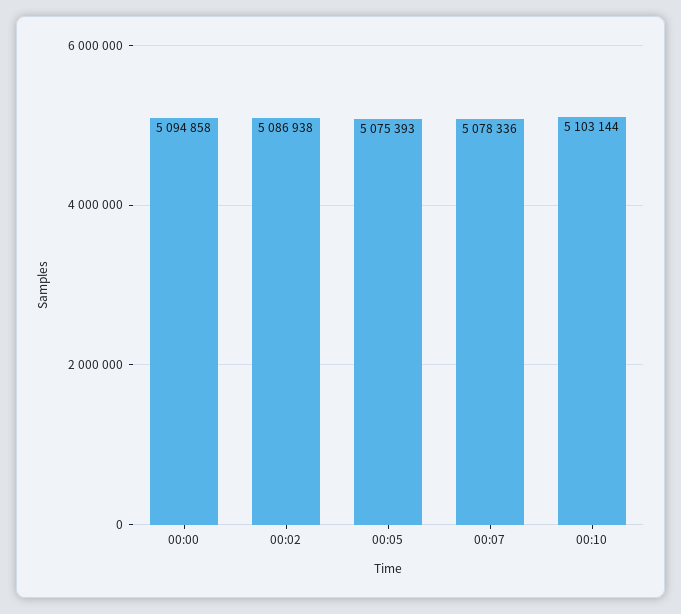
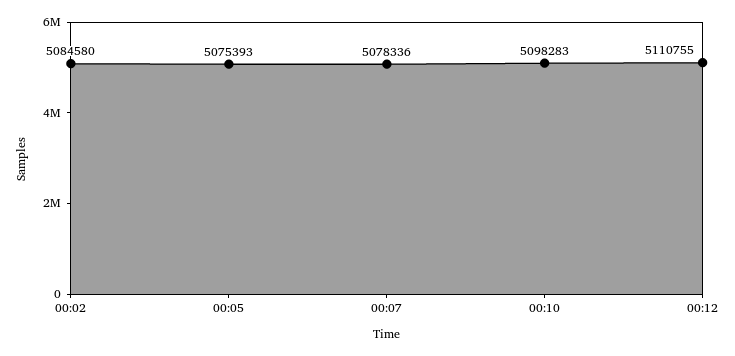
00:00: 5094858 -> none
00:02: 5086938 -> 5084580
00:10: 5103144 -> 5098283
00:12: none -> 5110755

